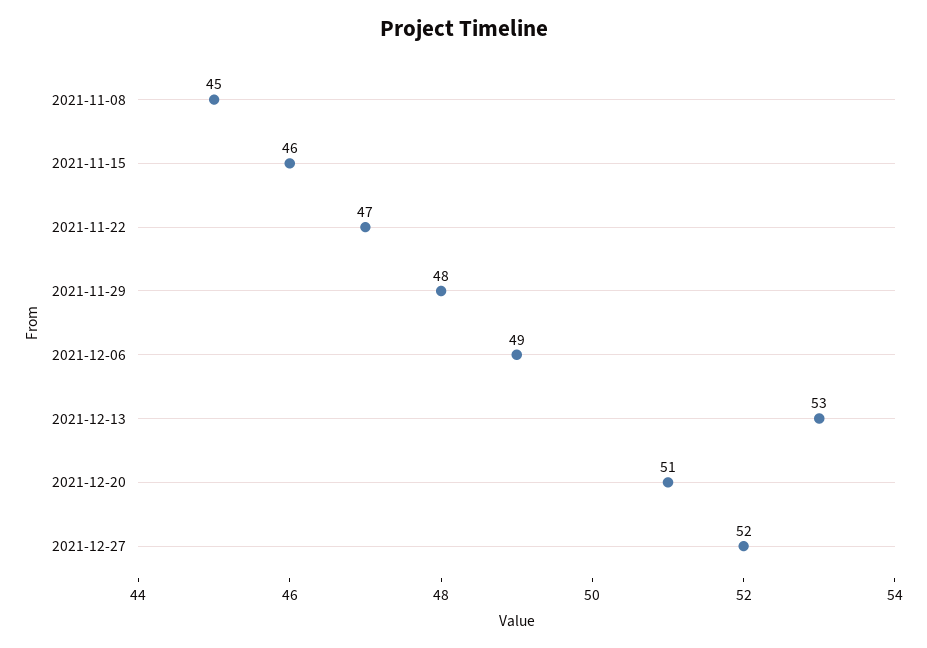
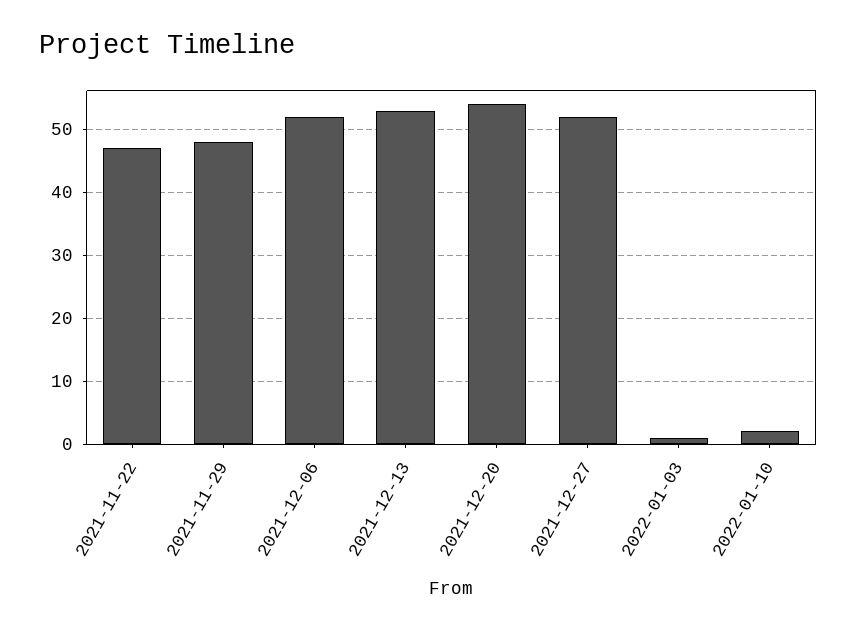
2021-11-08: 45 -> none
2021-11-15: 46 -> none
2021-12-06: 49 -> 52
2021-12-20: 51 -> 54
2022-01-03: none -> 1
2022-01-10: none -> 2

